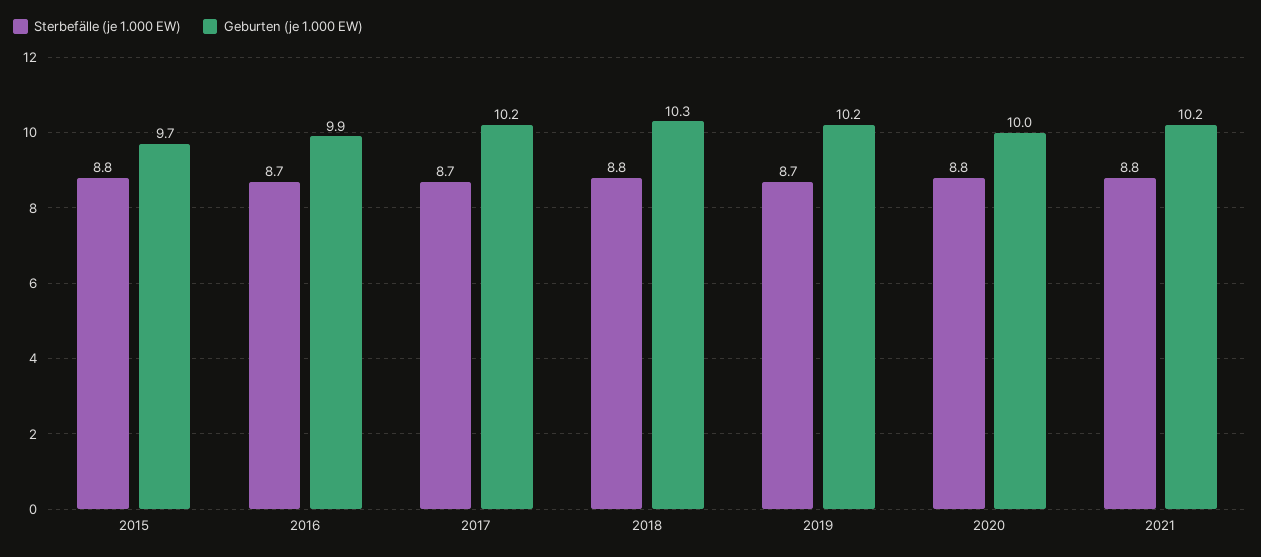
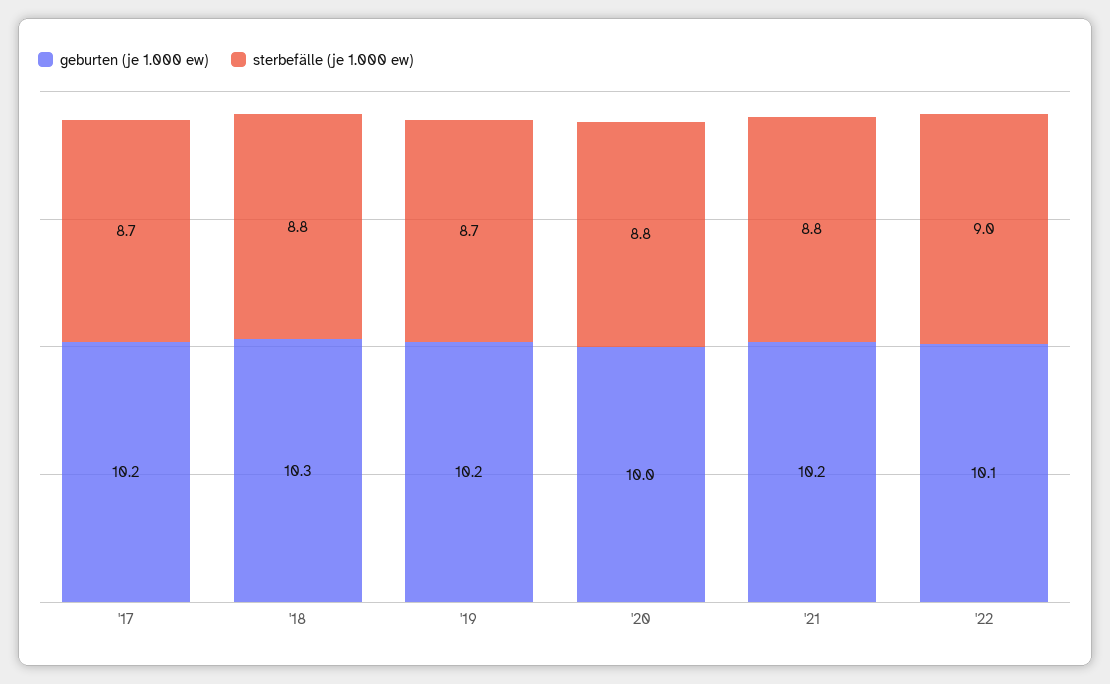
Sterbefälle (je 1.000 EW), 2015: 8.8 -> none
Geburten (je 1.000 EW), 2015: 9.7 -> none
Sterbefälle (je 1.000 EW), 2016: 8.7 -> none
Geburten (je 1.000 EW), 2016: 9.9 -> none
Geburten (je 1.000 EW), '22: none -> 10.1
Sterbefälle (je 1.000 EW), '22: none -> 9

